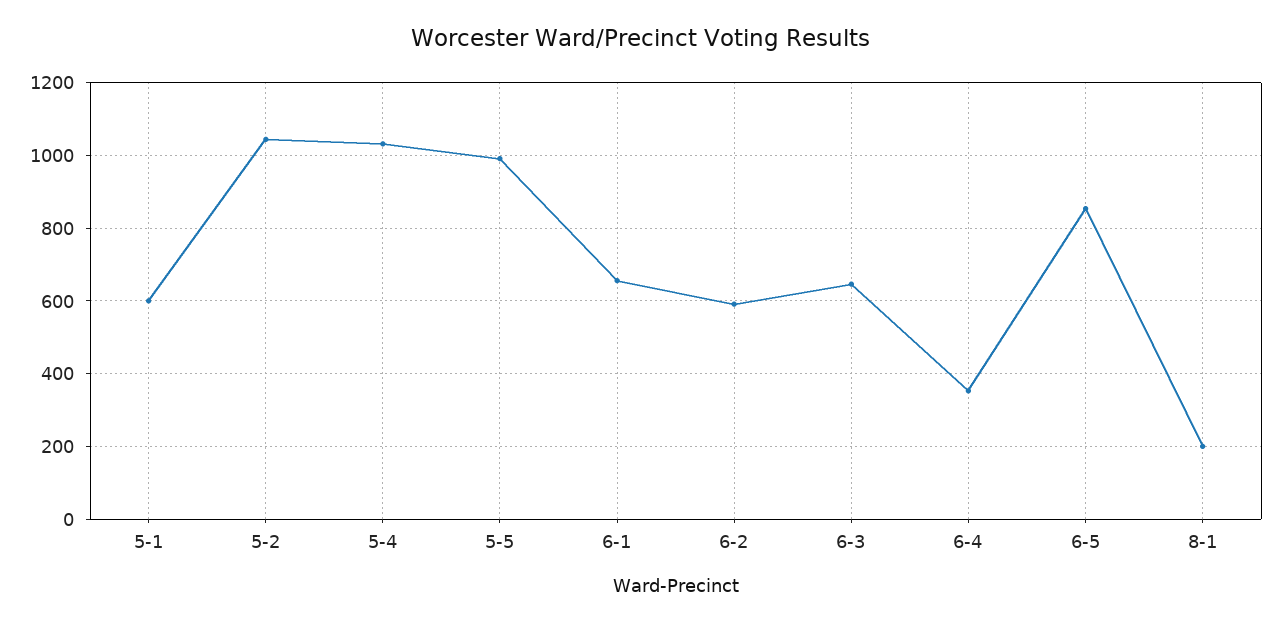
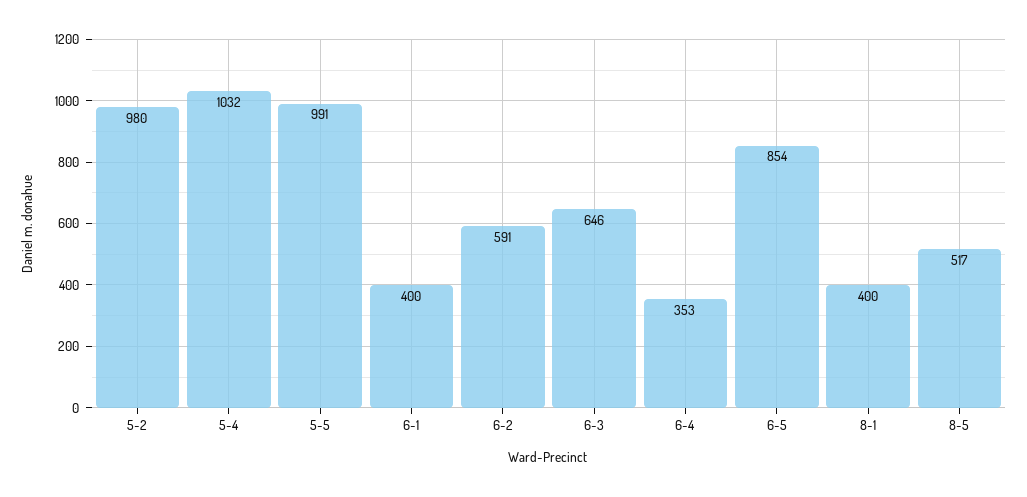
5-1: 600 -> none
5-2: 1040 -> 980
6-1: 660 -> 400
8-1: 200 -> 400
8-5: none -> 517

